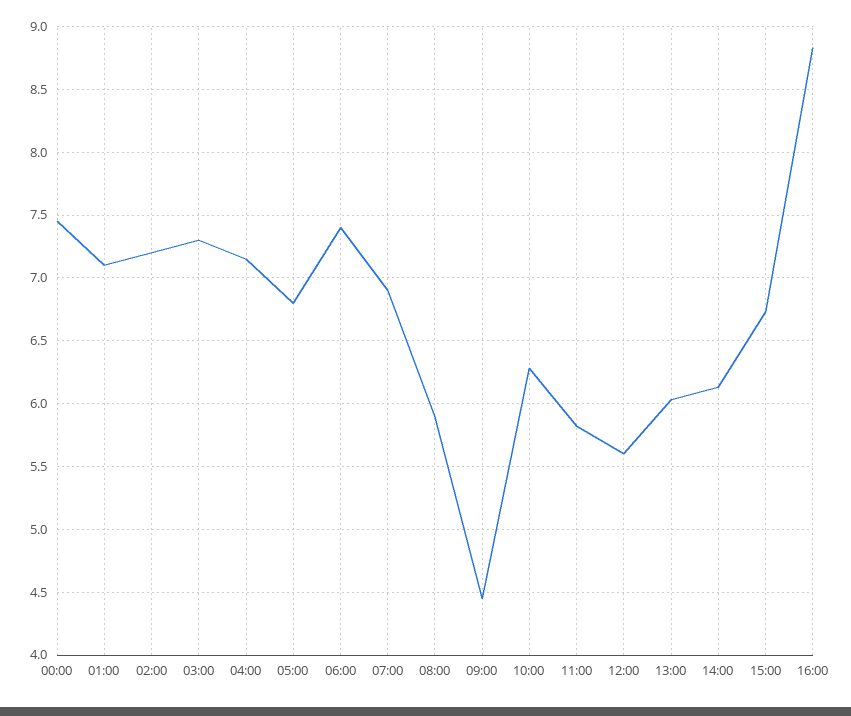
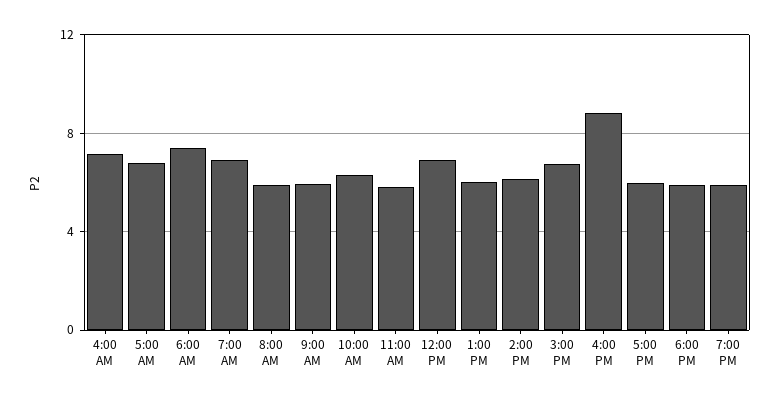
00:00: 7.45 -> none
01:00: 7.1 -> none
02:00: 7.2 -> none
03:00: 7.3 -> none
09:00: 4.45 -> 6
12:00: 5.6 -> 7
5:00 PM: none -> 6
6:00 PM: none -> 6
7:00 PM: none -> 6

